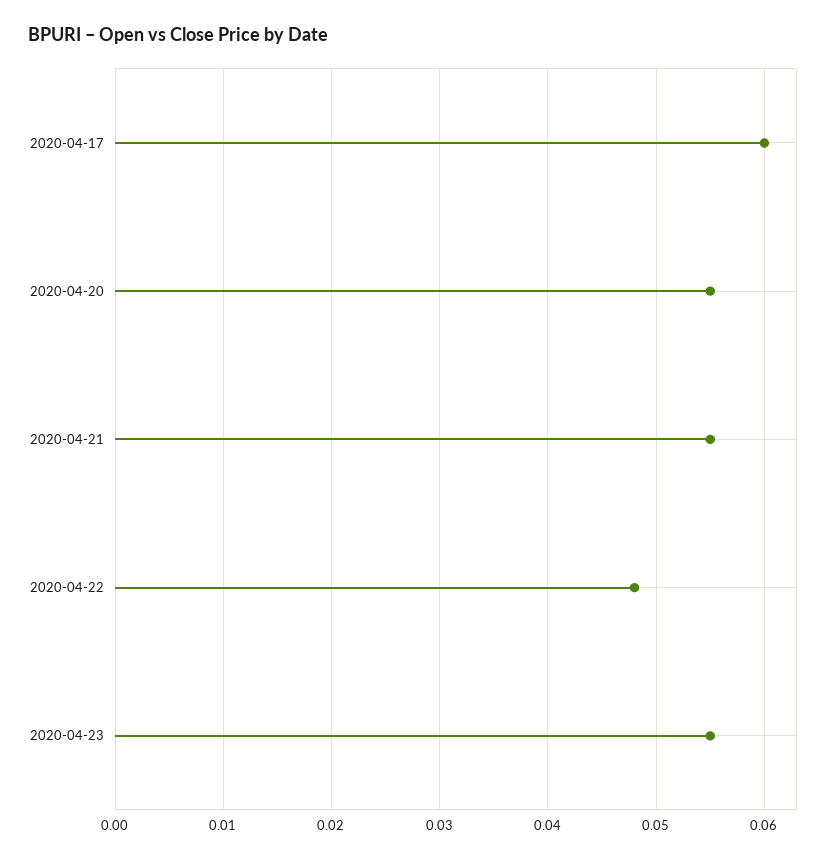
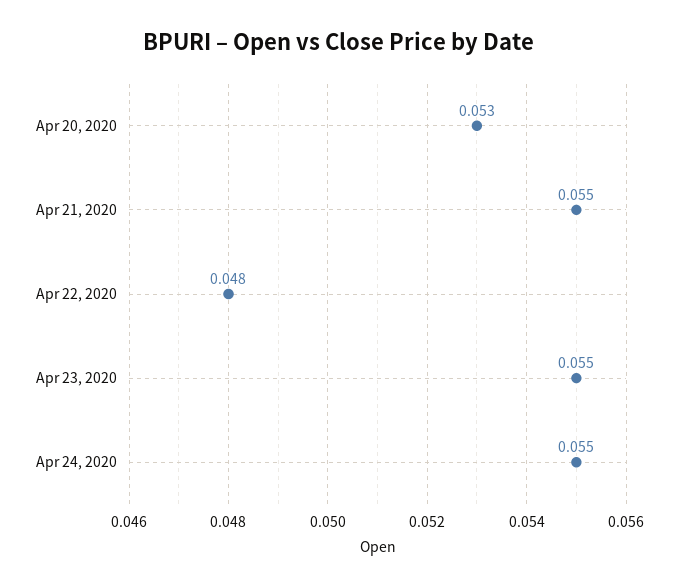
2020-04-17: 0.06 -> none
2020-04-20: 0.055 -> 0.053
Apr 24, 2020: none -> 0.055

